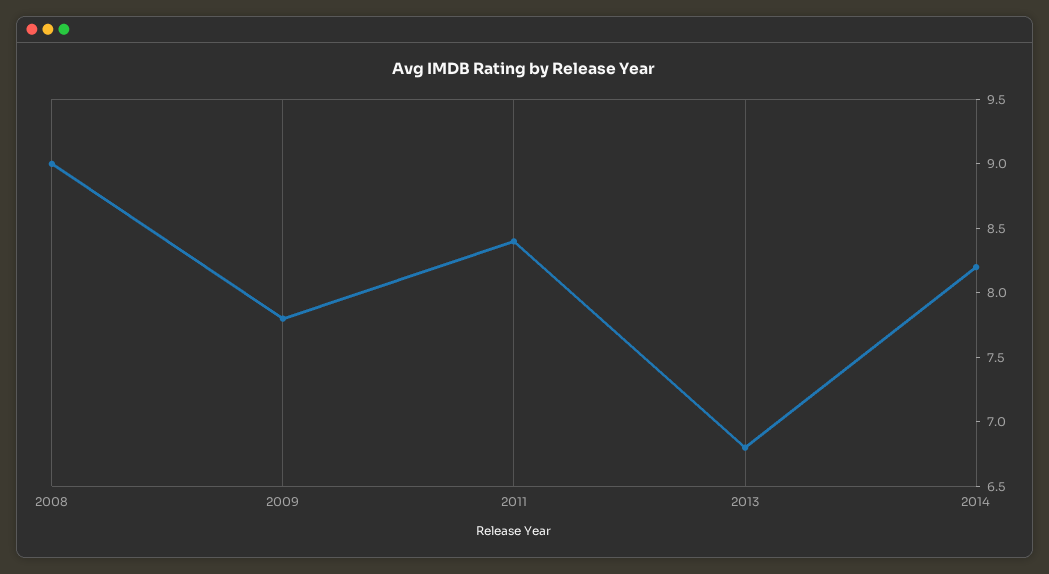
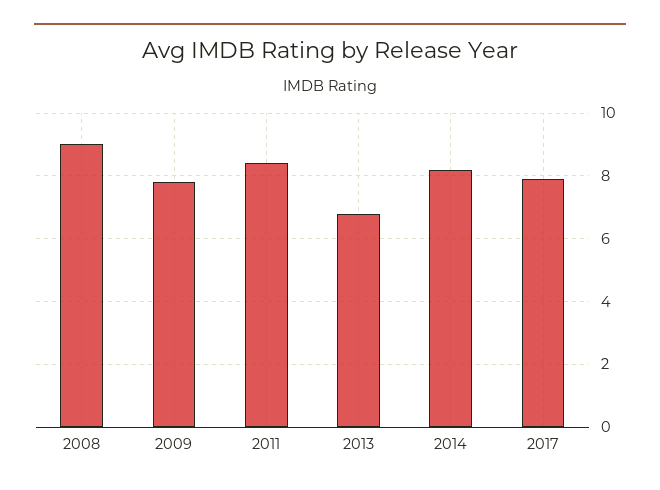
2017: none -> 8

